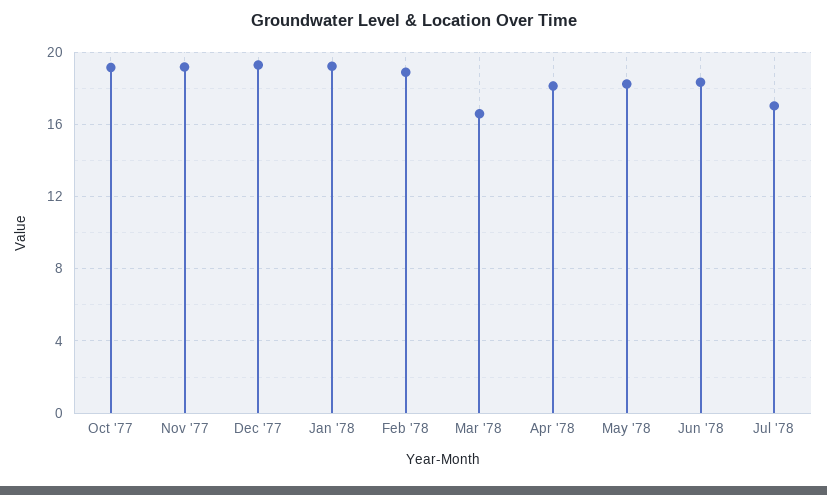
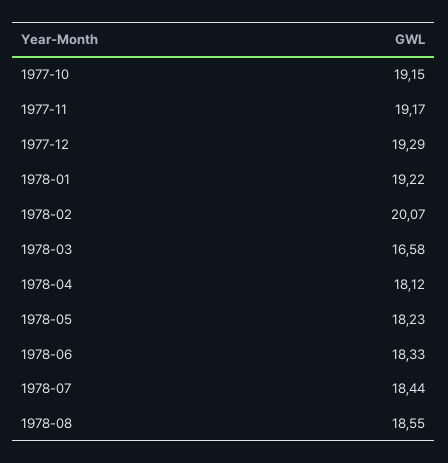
Feb '78: 19 -> 20.07
Jul '78: 17 -> 18.44
1978-08: none -> 18.55

